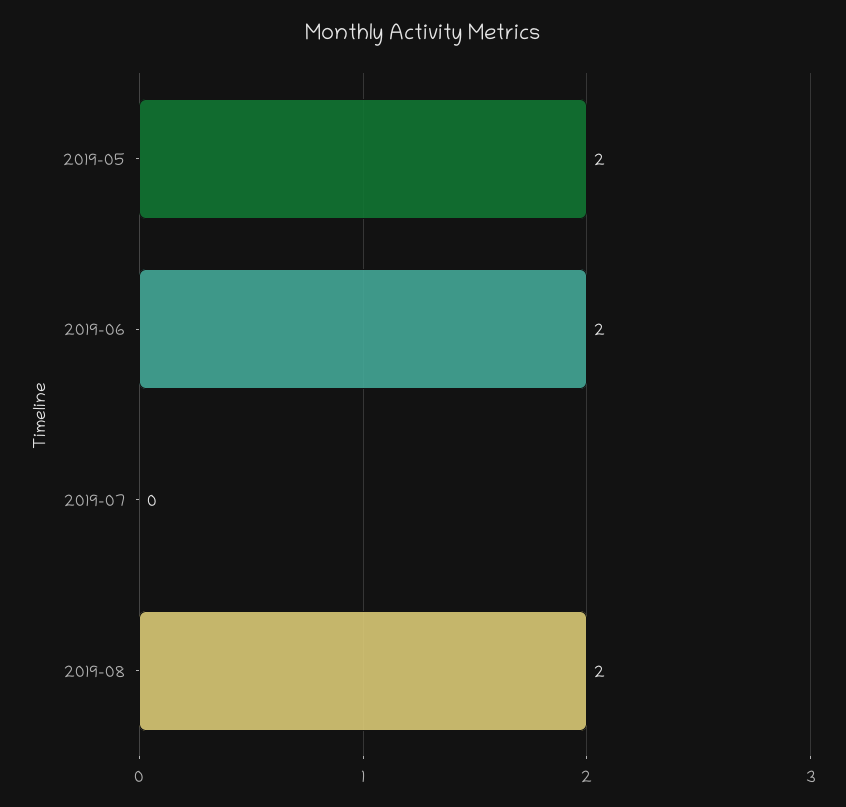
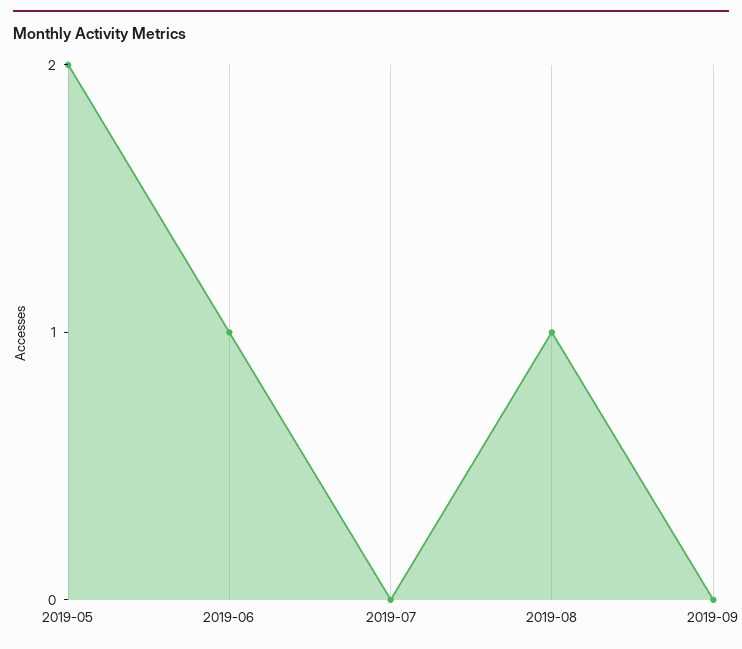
2019-06: 2 -> 1
2019-08: 2 -> 1
2019-09: none -> 0

